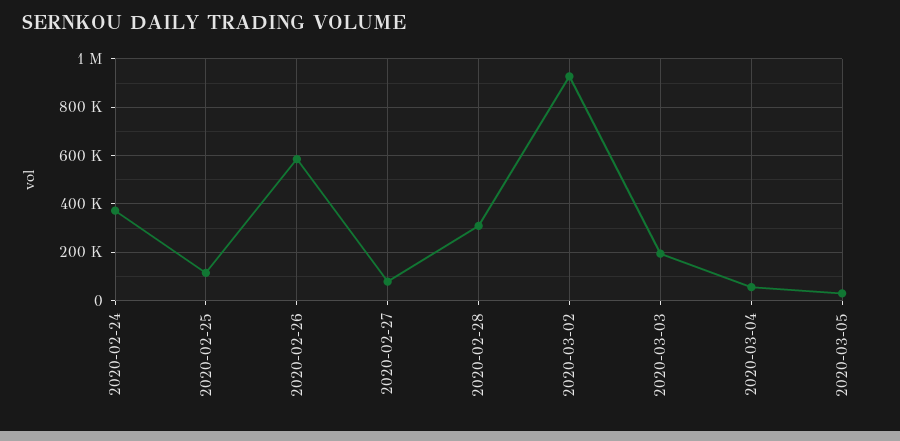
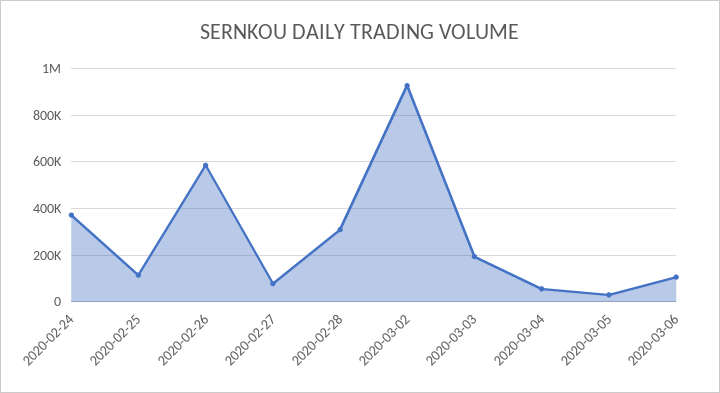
2020-03-06: none -> 100000

